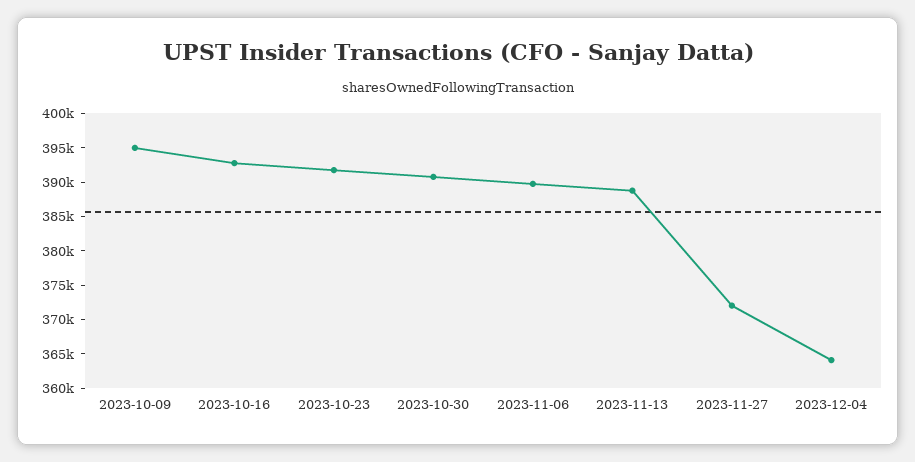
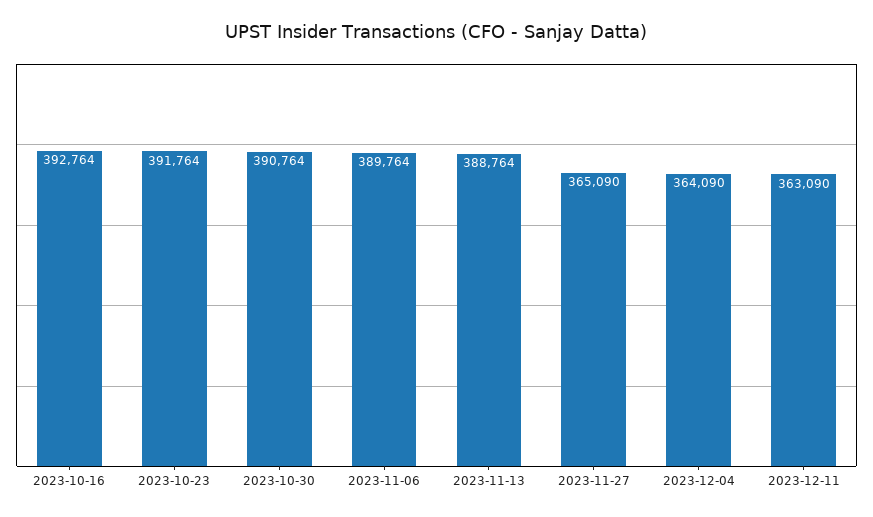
2023-10-09: 395000 -> none
2023-11-27: 372500 -> 365090
2023-12-11: none -> 363090

